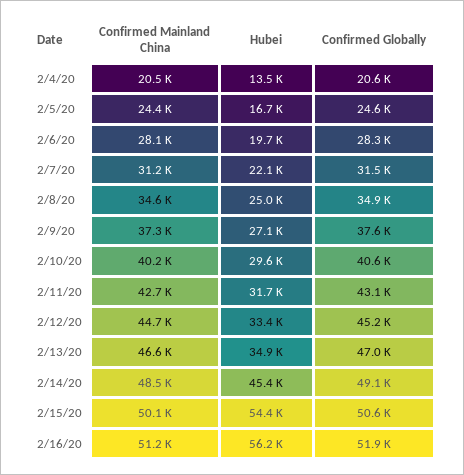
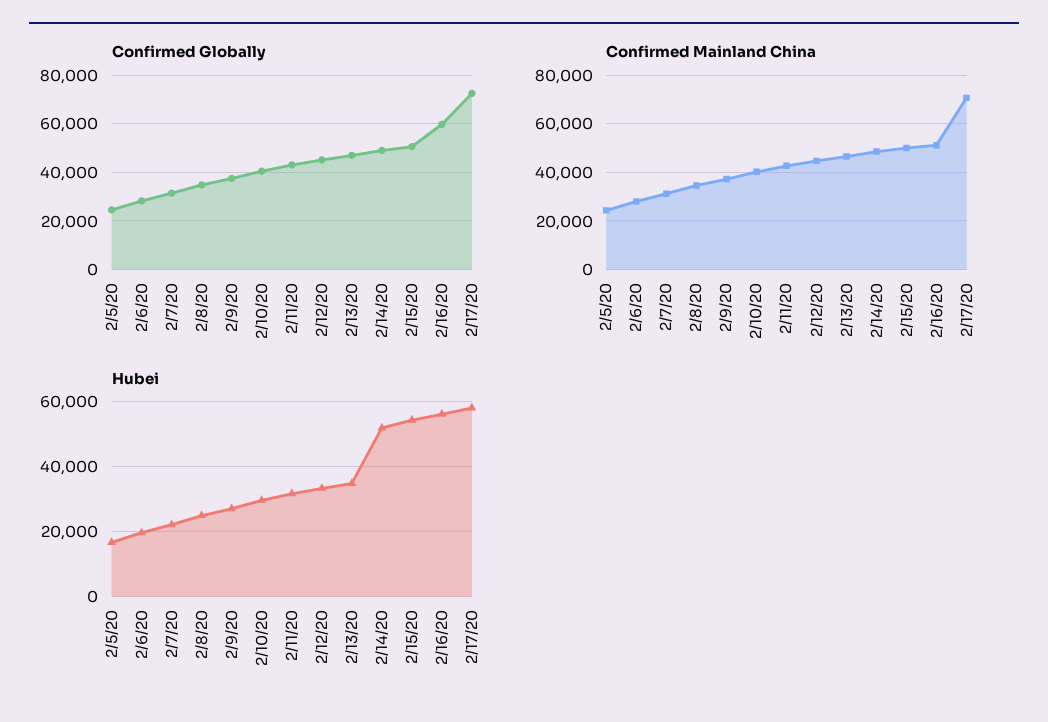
Confirmed Mainland China, 2/4/20: 20500 -> none
Hubei, 2/4/20: 13500 -> none
Confirmed Globally, 2/4/20: 20600 -> none
Hubei, 2/14/20: 45400 -> 52000
Confirmed Globally, 2/16/20: 51900 -> 60000
Confirmed Globally, 2/17/20: none -> 72500
Confirmed Mainland China, 2/17/20: none -> 70000
Hubei, 2/17/20: none -> 58000

